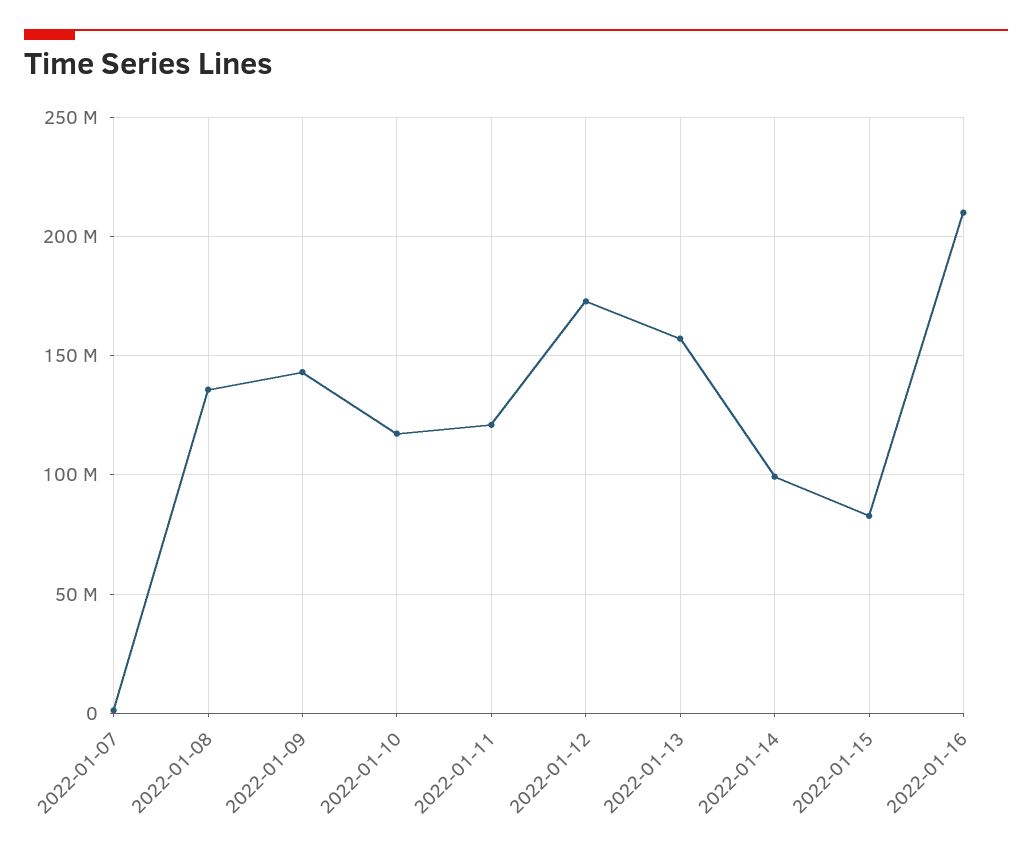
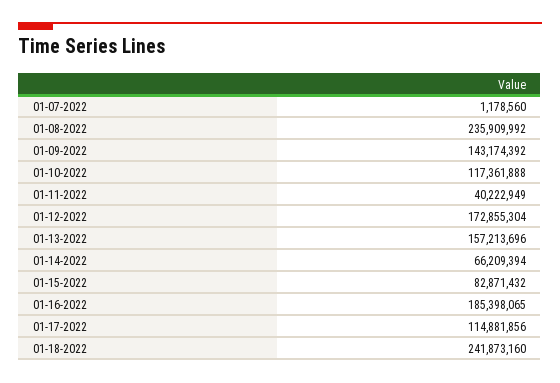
2022-01-08: 135000000 -> 235909992
2022-01-11: 120000000 -> 40222949
2022-01-14: 100000000 -> 66209394
2022-01-16: 210000000 -> 185398065
01-17-2022: none -> 114881856
01-18-2022: none -> 241873160

